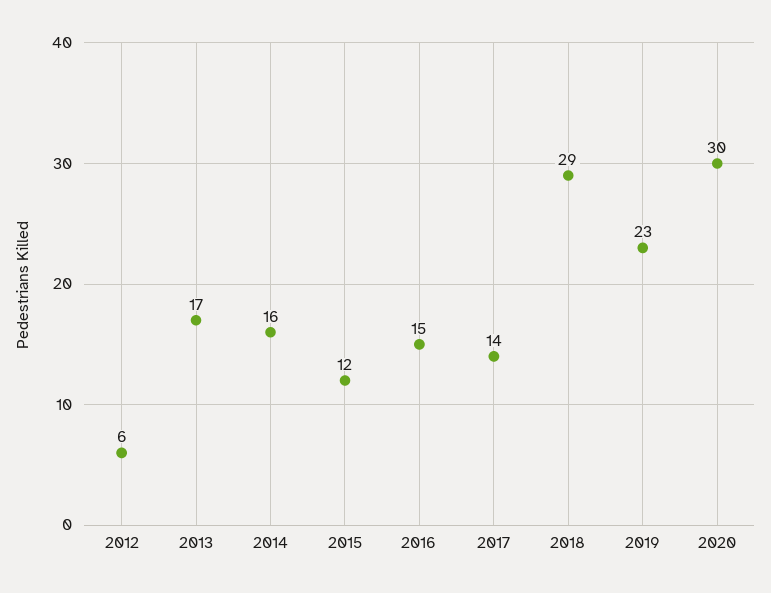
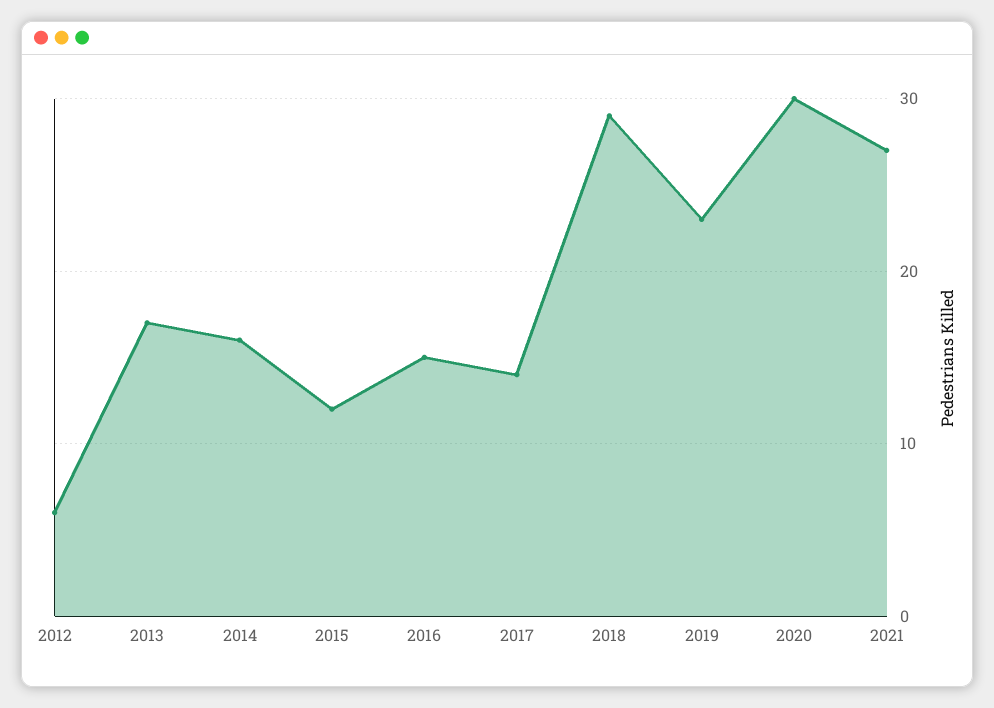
2021: none -> 27

